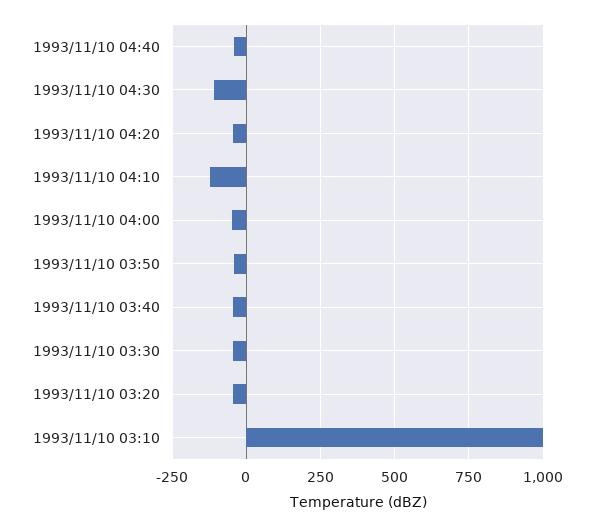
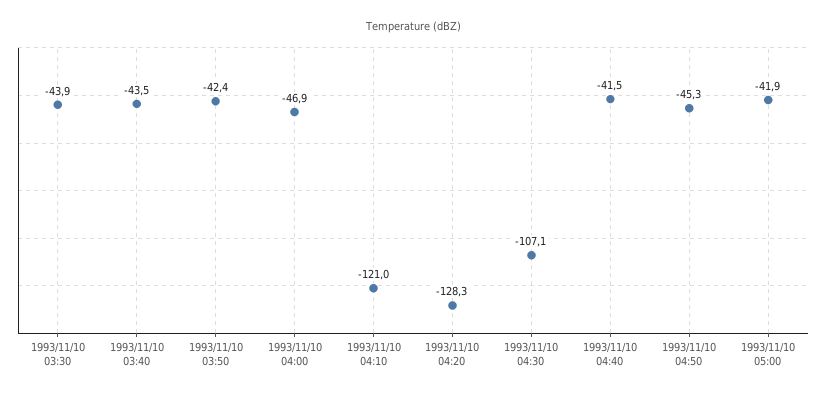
1993/11/10 04:20: -50 -> -128.3
1993/11/10 03:20: -50 -> none
1993/11/10 03:10: 1000 -> none
1993/11/10 04:50: none -> -45.3
1993/11/10 05:00: none -> -41.9

